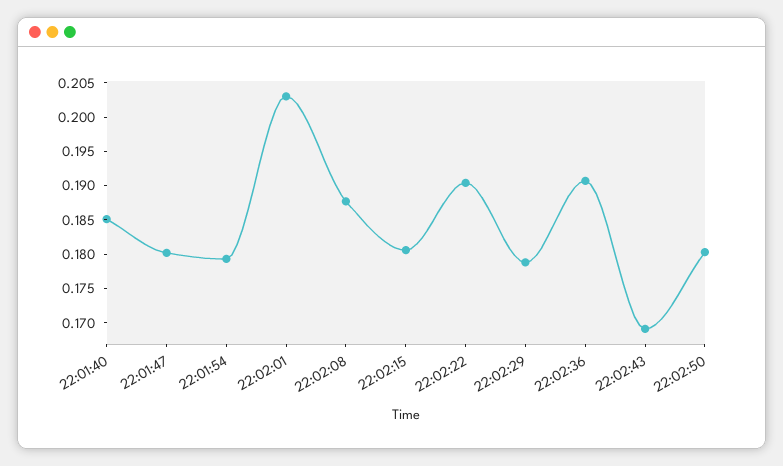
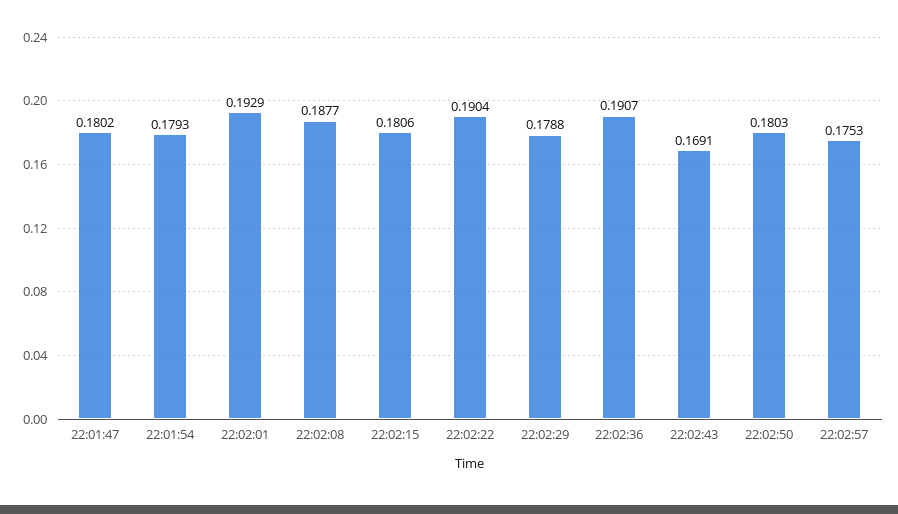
22:01:40: 0.185 -> none
22:02:01: 0.2025 -> 0.1929
22:02:57: none -> 0.1753

